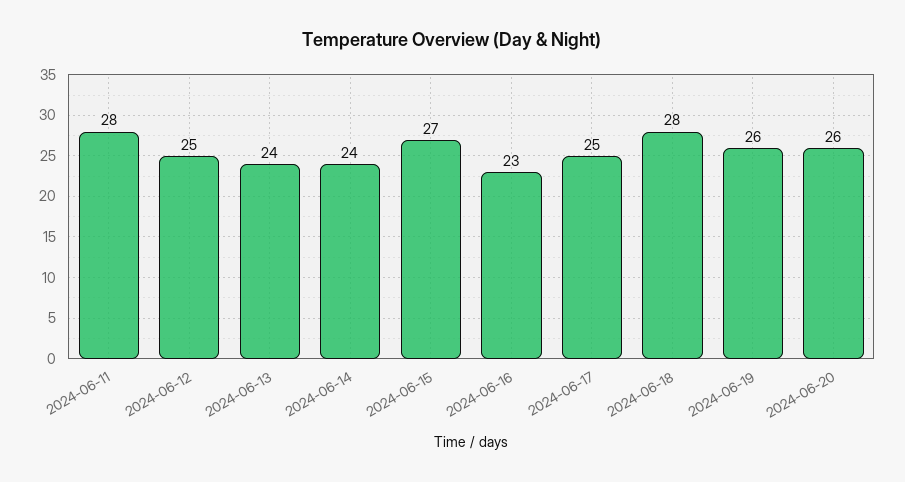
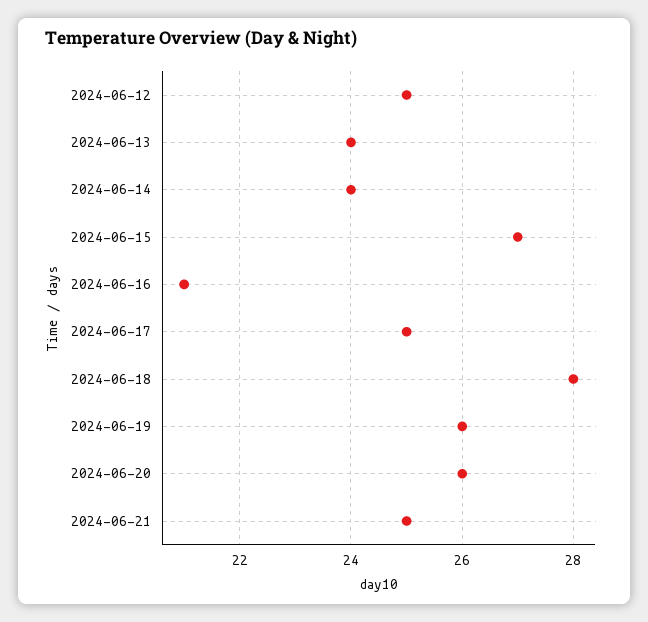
2024-06-11: 28 -> none
2024-06-16: 23 -> 21
2024-06-21: none -> 25

